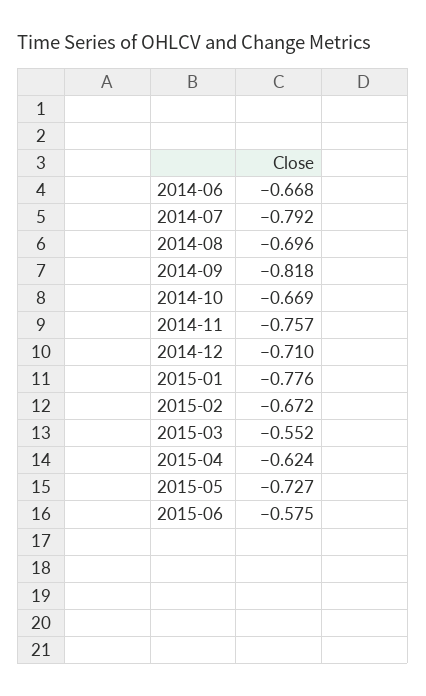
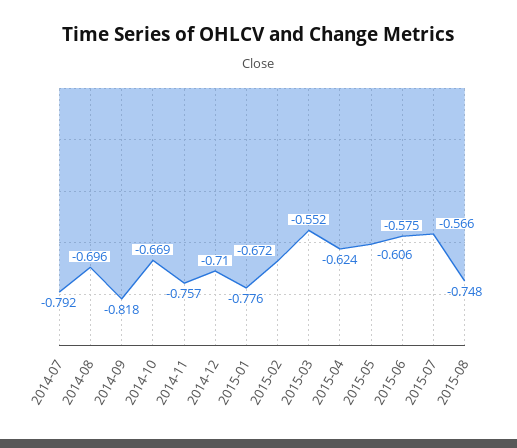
2014-06: -0.668 -> none
2015-05: -0.727 -> -0.606
2015-07: none -> -0.566
2015-08: none -> -0.748

